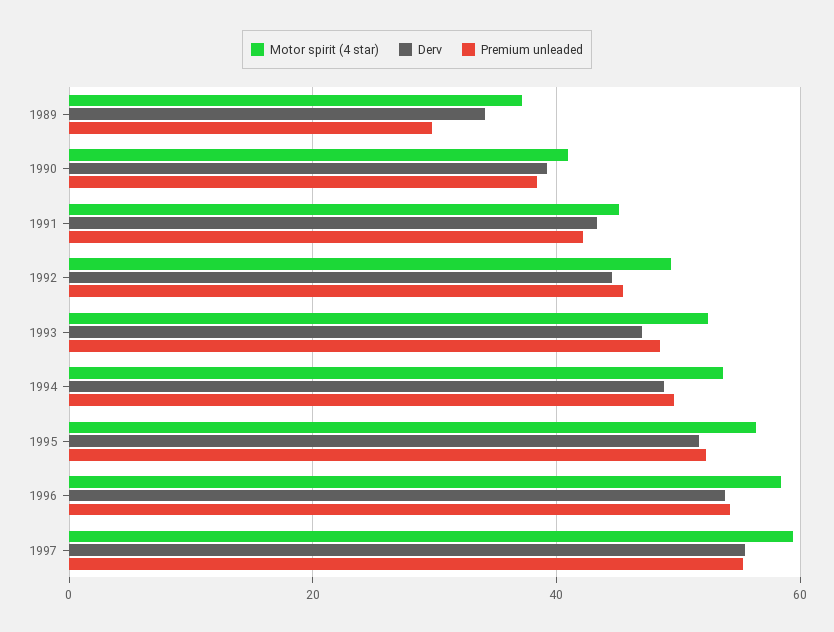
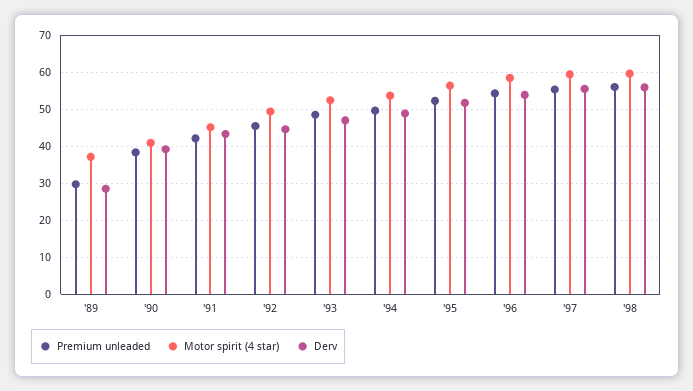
Derv, 1989: 34 -> 28
Premium unleaded, '98: none -> 56
Motor spirit (4 star), '98: none -> 60
Derv, '98: none -> 56

